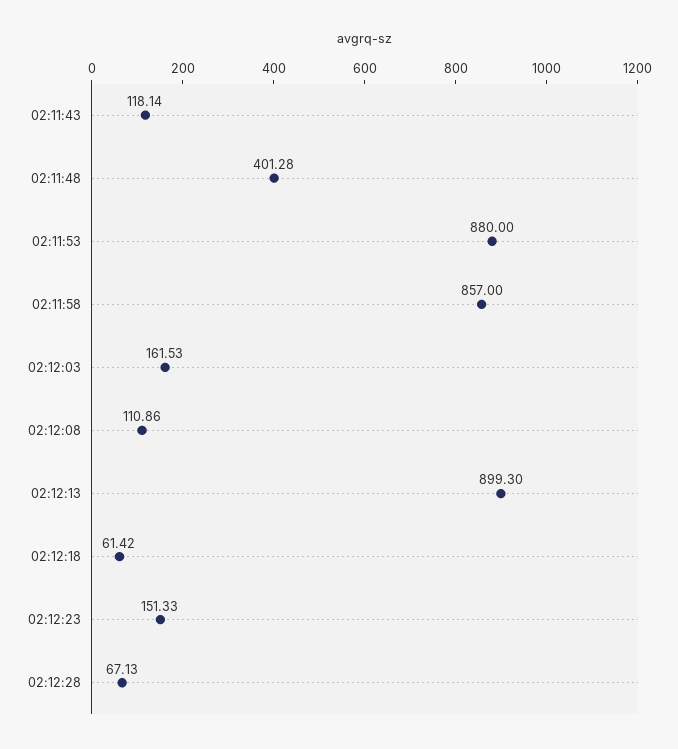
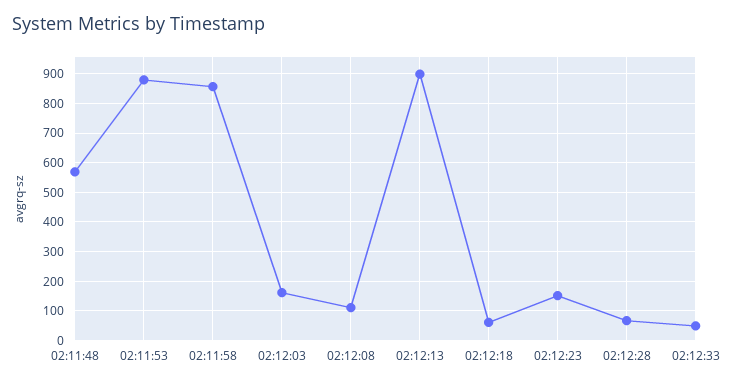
02:11:43: 118.14 -> none
02:11:48: 401.28 -> 575
02:12:33: none -> 50

